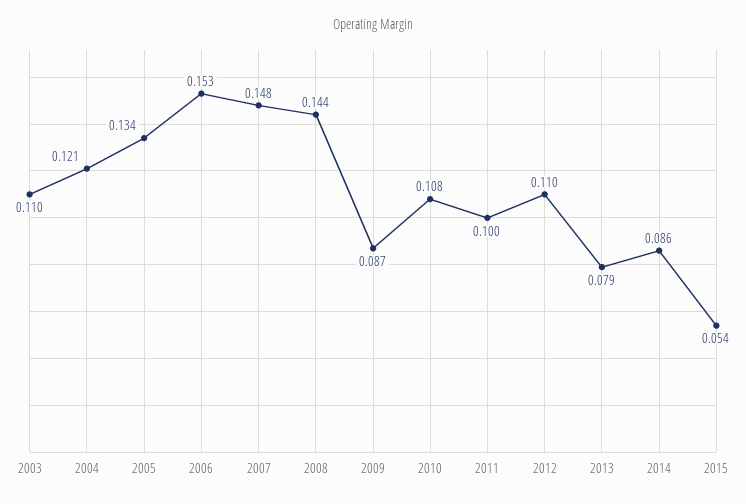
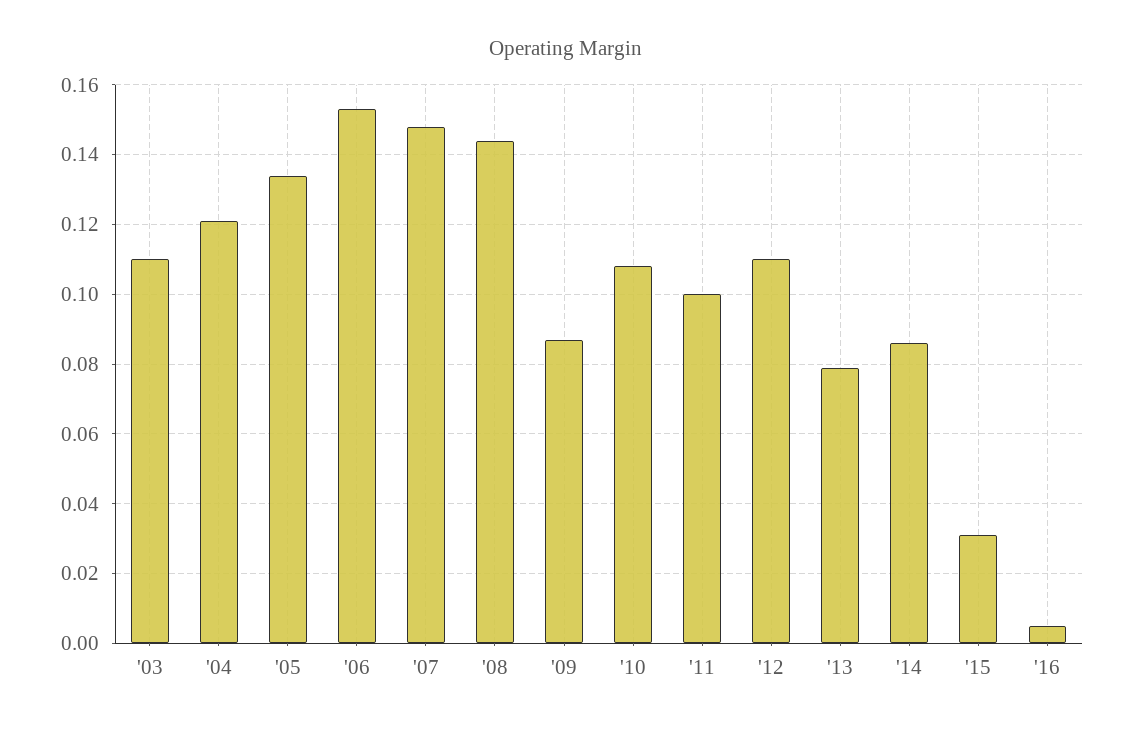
2015: 0.054 -> 0.03
'16: none -> 0.005

